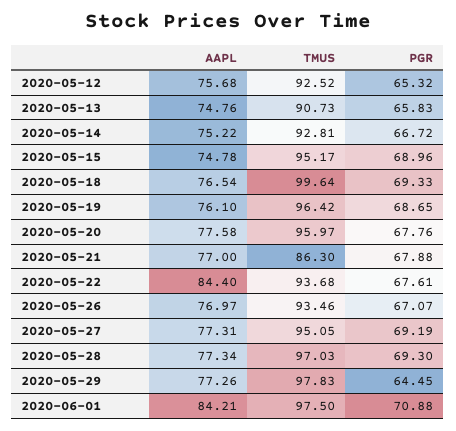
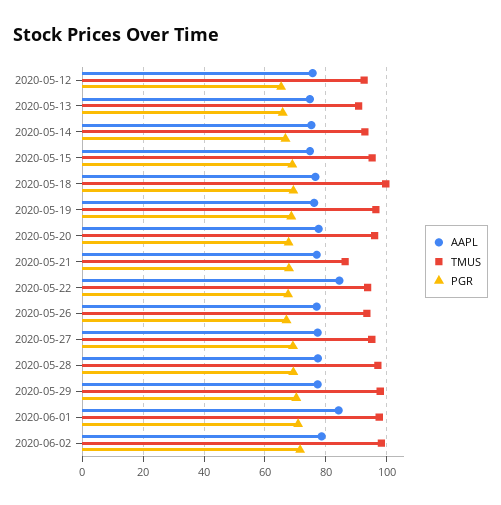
PGR, 2020-05-29: 64.45 -> 70
AAPL, 2020-06-02: none -> 78
TMUS, 2020-06-02: none -> 98
PGR, 2020-06-02: none -> 72

